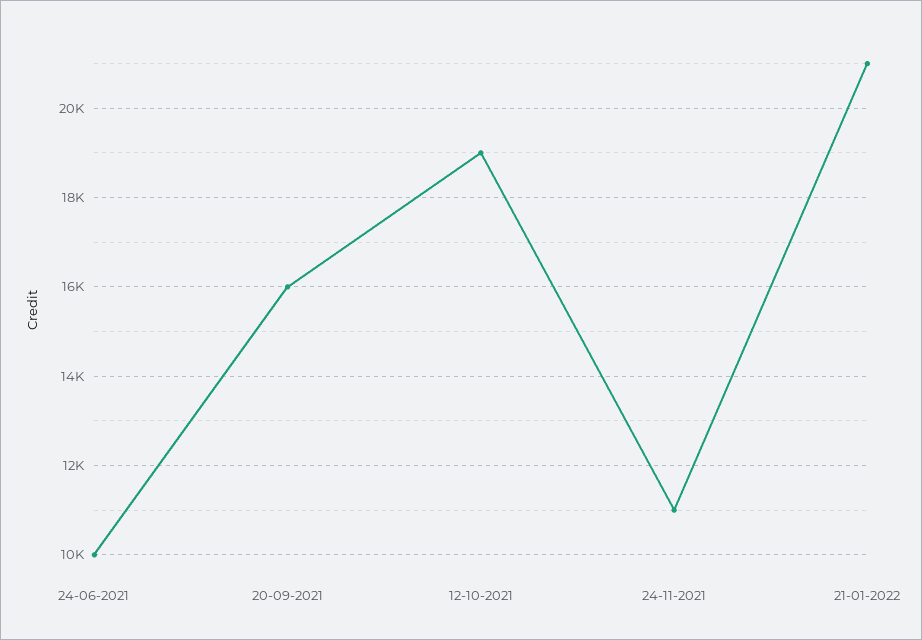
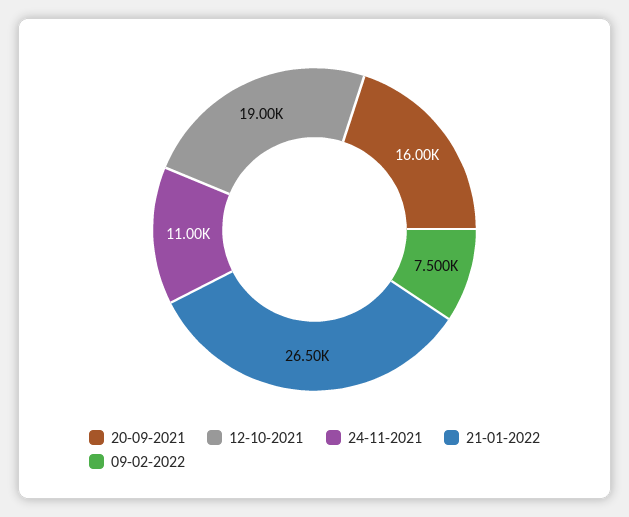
24-06-2021: 10000 -> none
21-01-2022: 21000 -> 26500
09-02-2022: none -> 7500

